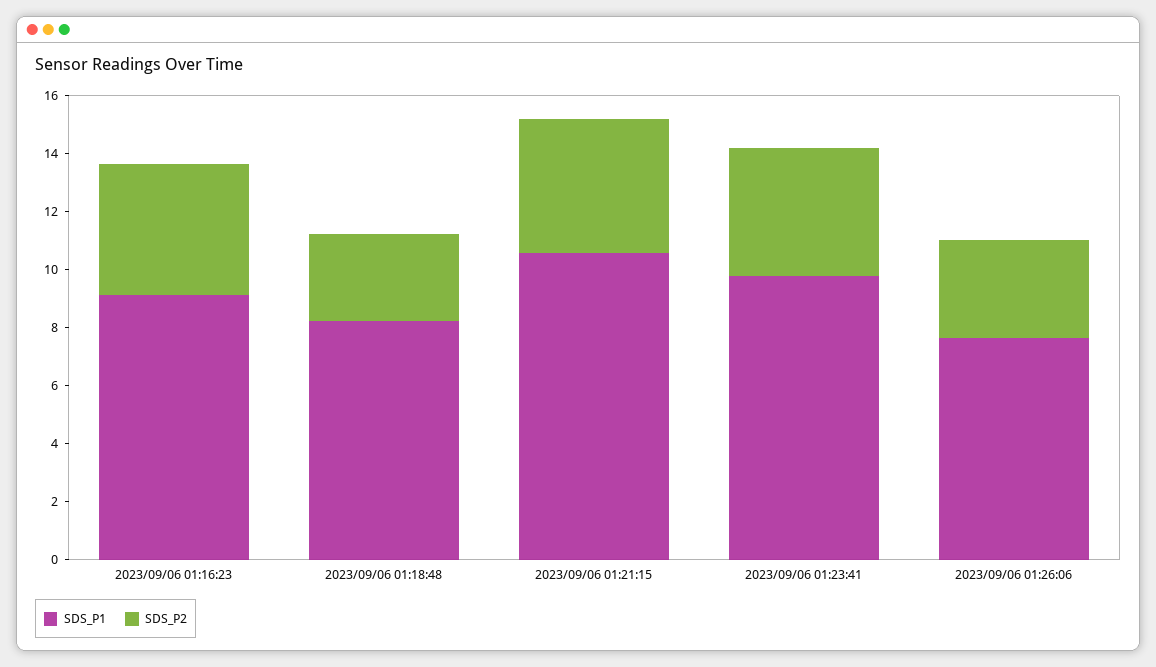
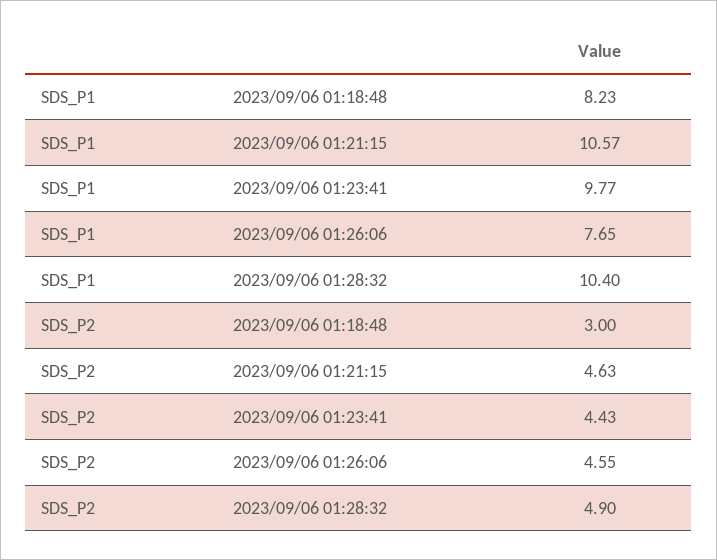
SDS_P1, 2023/09/06 01:16:23: 9 -> none
SDS_P2, 2023/09/06 01:16:23: 4.5 -> none
SDS_P2, 2023/09/06 01:26:06: 3.5 -> 4.55
SDS_P1, 2023/09/06 01:28:32: none -> 10.4
SDS_P2, 2023/09/06 01:28:32: none -> 4.9

